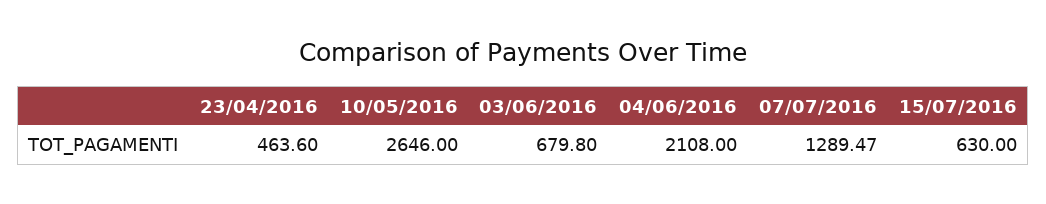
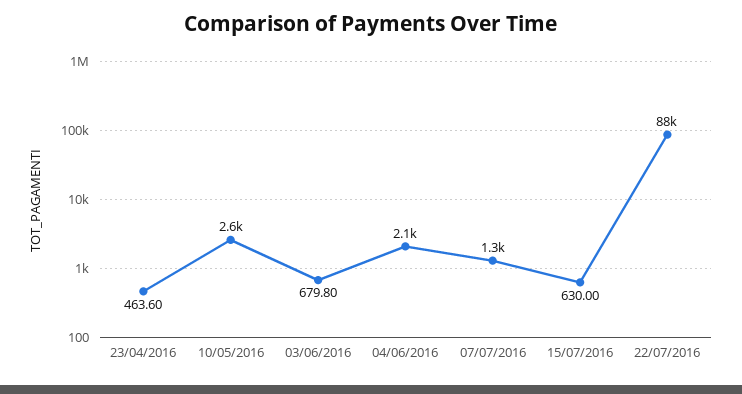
22/07/2016: none -> 88000

